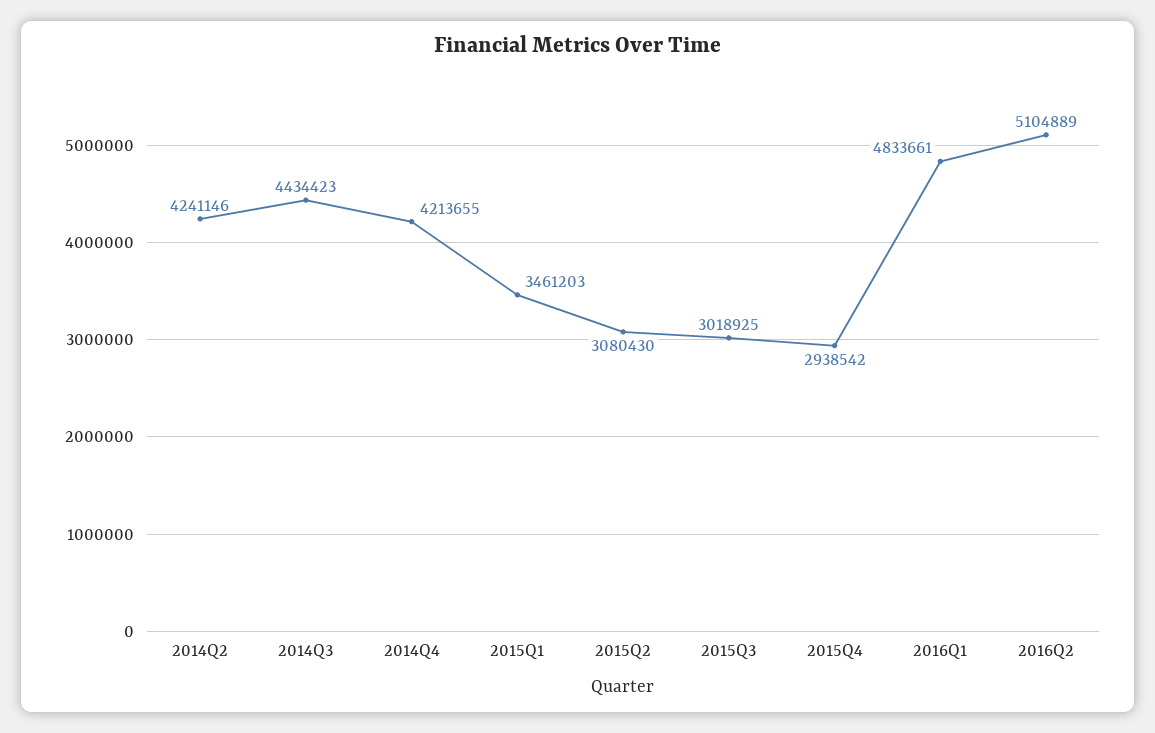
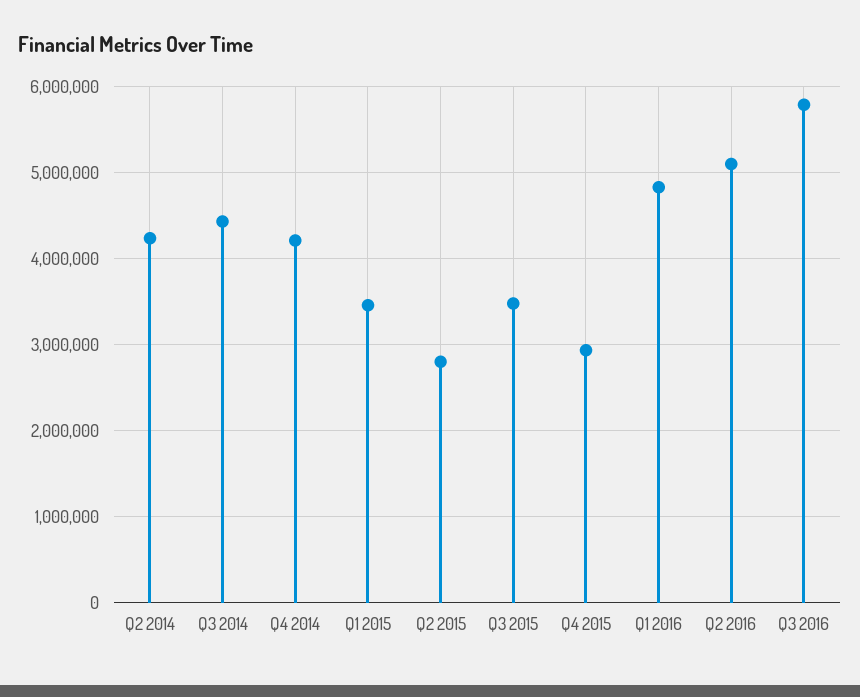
2015Q2: 3080430 -> 2800000
2015Q3: 3018925 -> 3500000
Q3 2016: none -> 5800000

